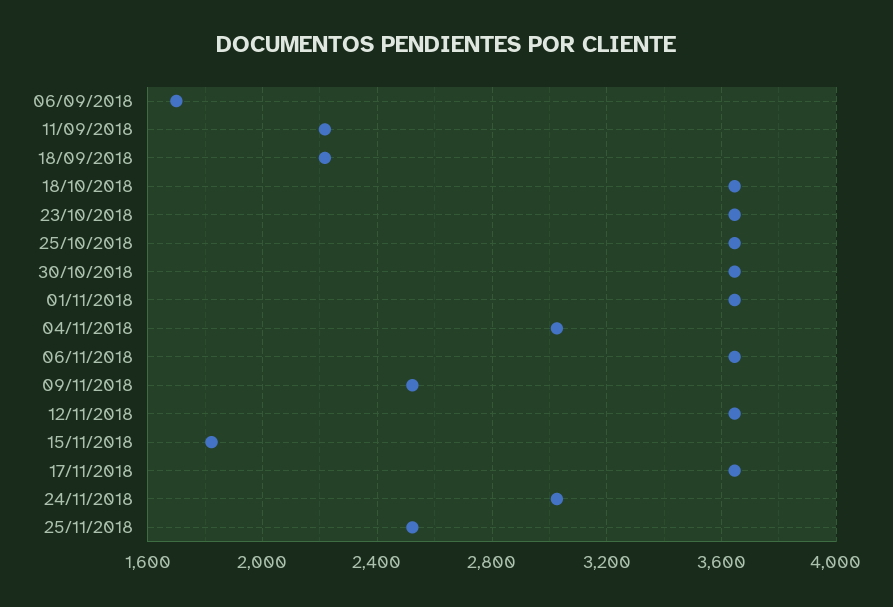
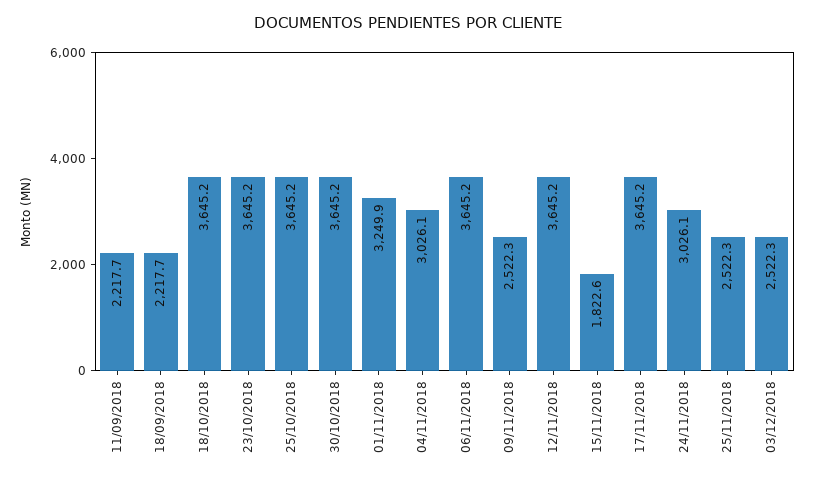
06/09/2018: 1700 -> none
01/11/2018: 3650 -> 3249.9
03/12/2018: none -> 2522.3

